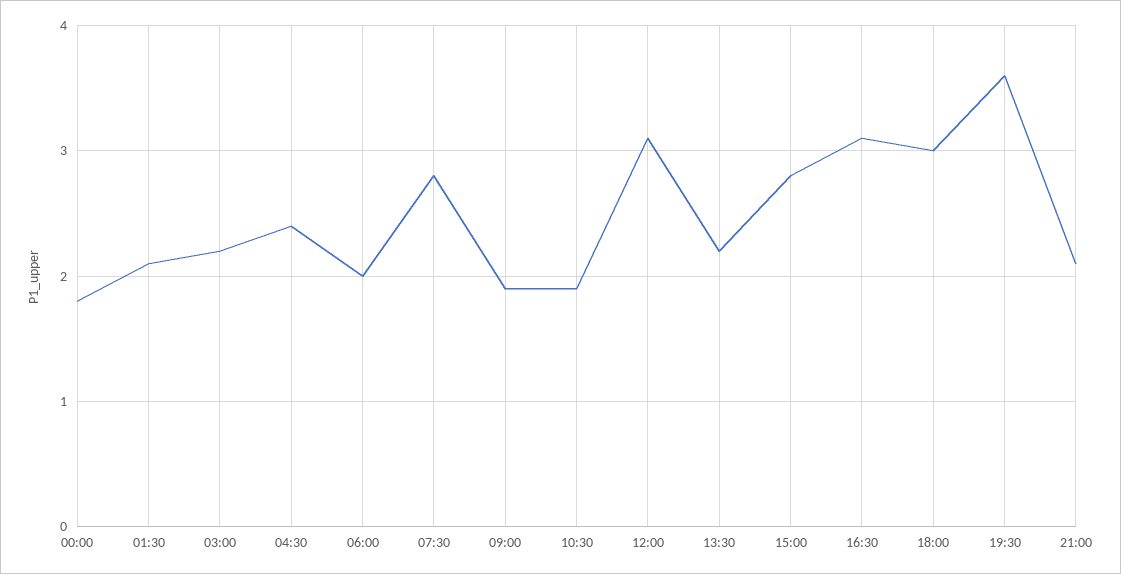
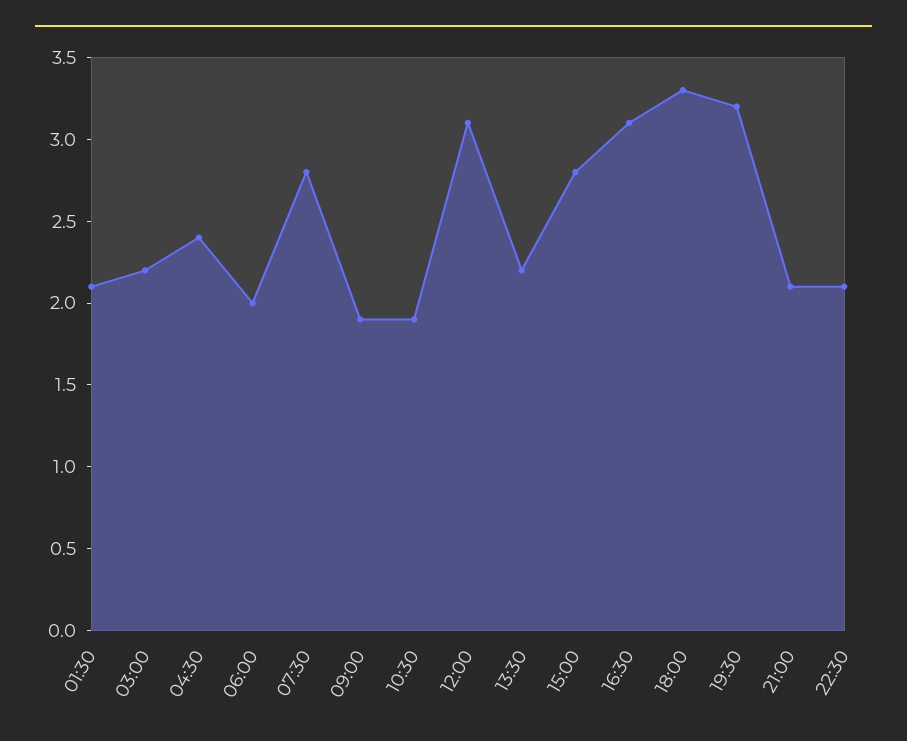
00:00: 1.8 -> none
18:00: 3 -> 3.3
19:30: 3.6 -> 3.2
22:30: none -> 2.1

